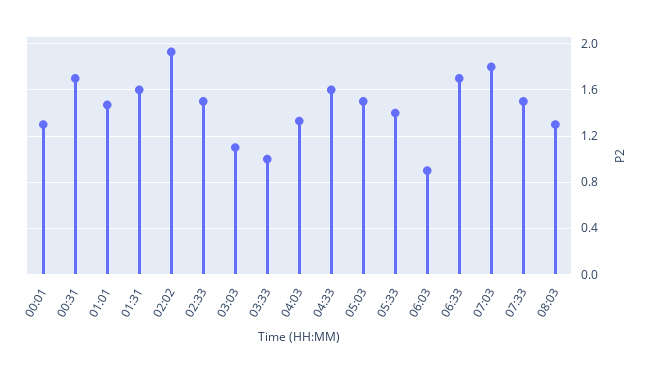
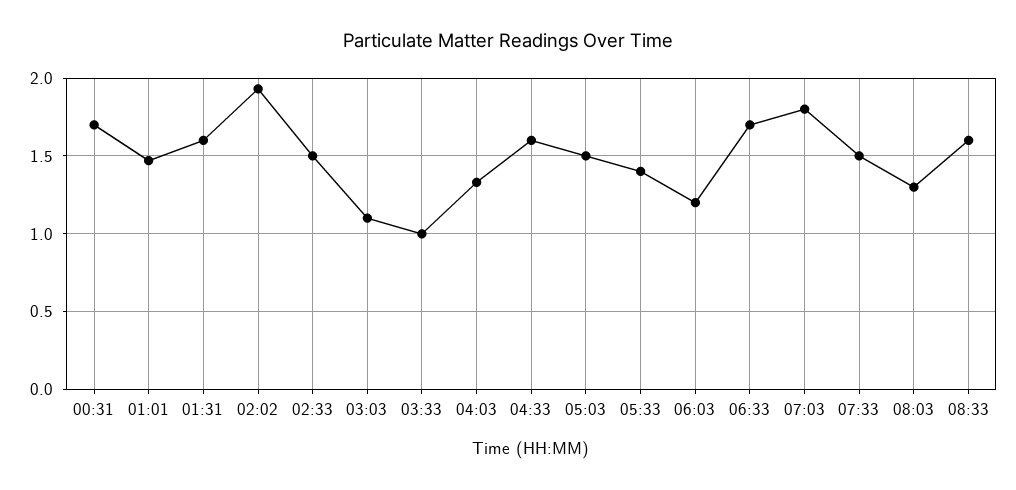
00:01: 1.3 -> none
06:03: 0.9 -> 1.2
08:33: none -> 1.6

